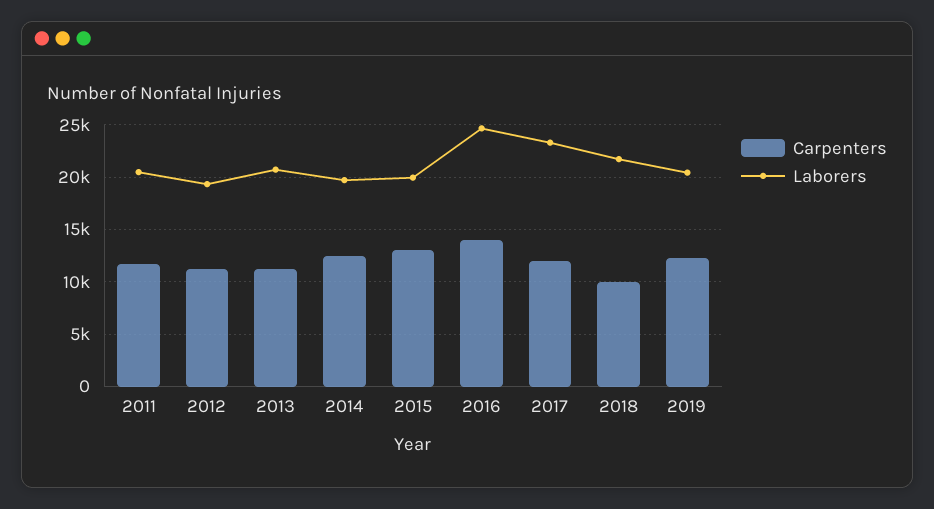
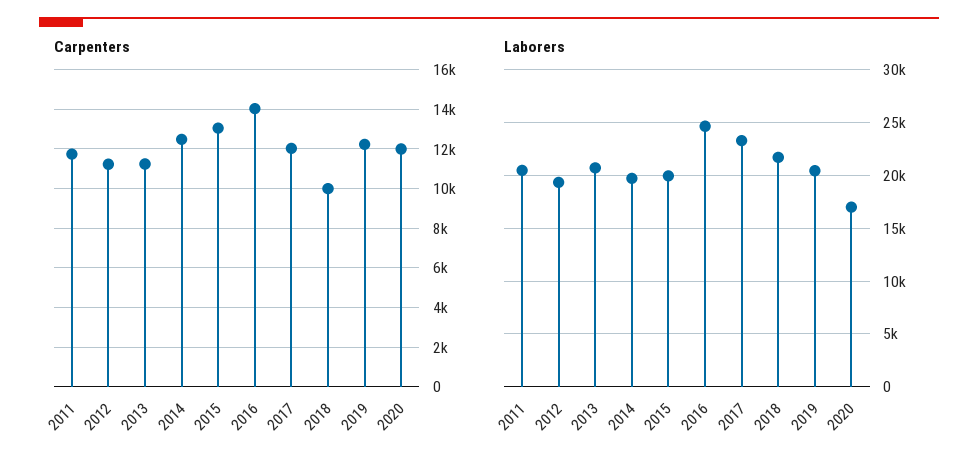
Carpenters, 2020: none -> 12000
Laborers, 2020: none -> 17000

